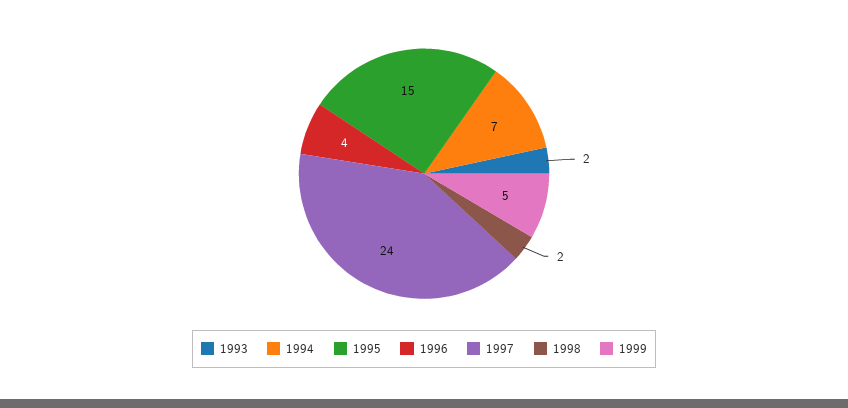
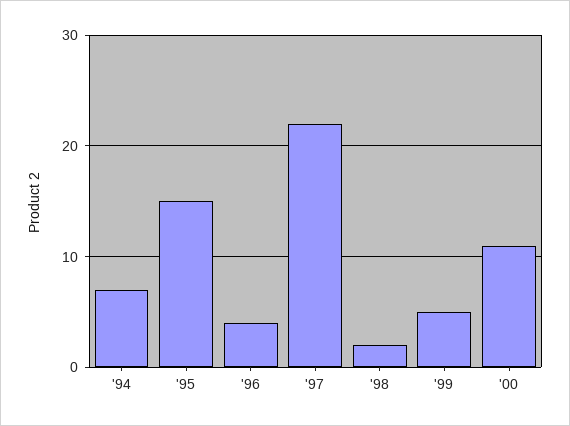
1993: 2 -> none
1997: 24 -> 22
'00: none -> 11

